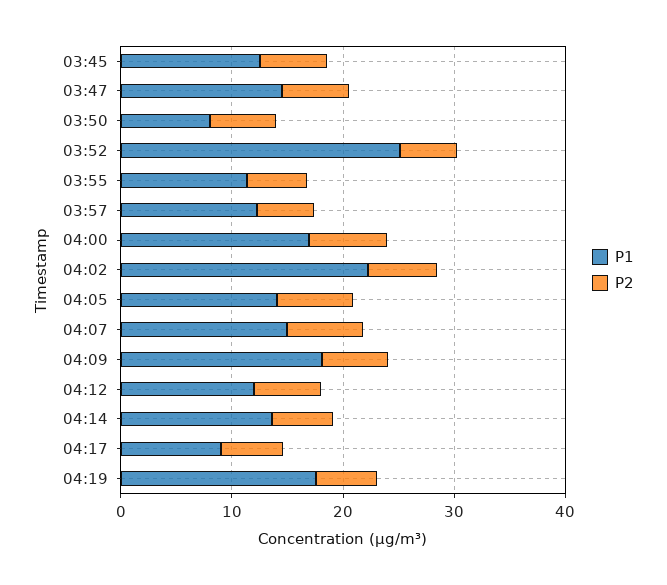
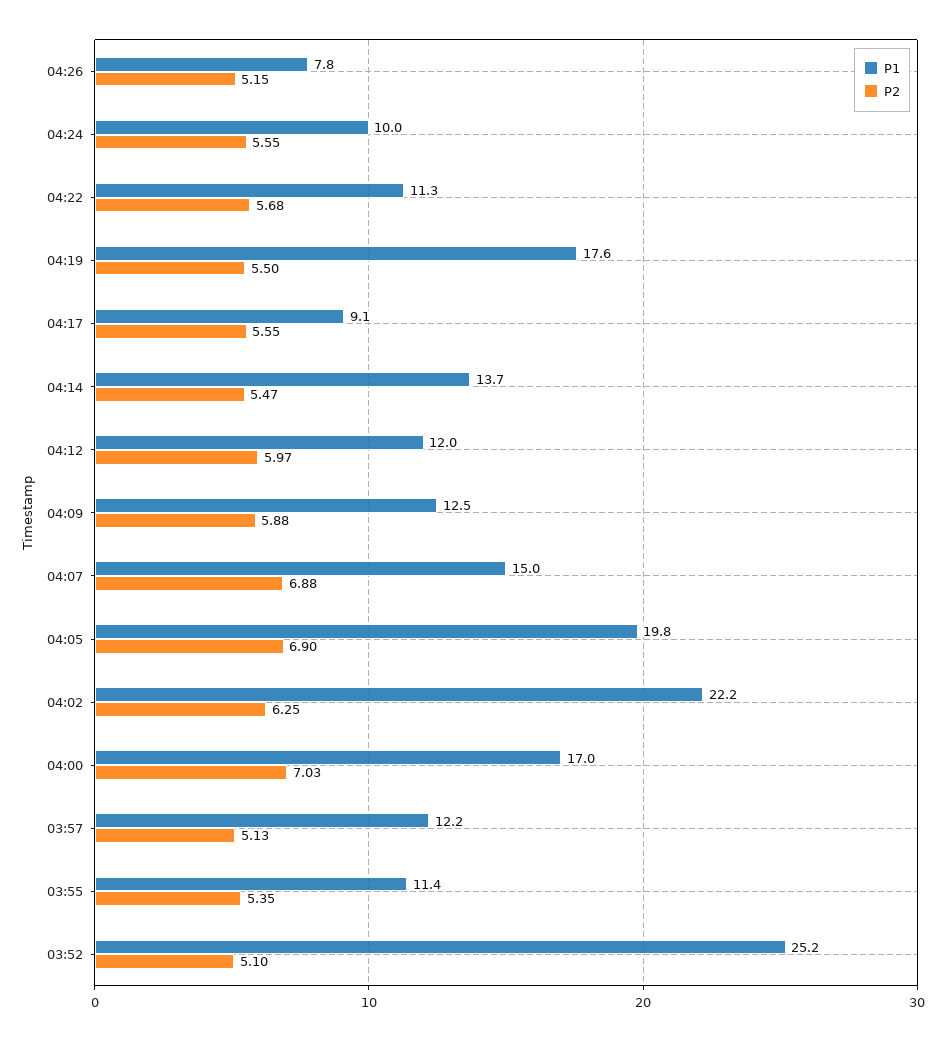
P1, 03:45: 12 -> none
P2, 03:45: 6 -> none
P1, 03:47: 14 -> none
P2, 03:47: 6 -> none
P1, 03:50: 8 -> none
P2, 03:50: 6 -> none
P1, 04:05: 14 -> 19.8
P1, 04:09: 18 -> 12.5
P1, 04:26: none -> 7.8
P2, 04:26: none -> 5.15
P1, 04:24: none -> 10
P2, 04:24: none -> 5.55
P1, 04:22: none -> 11.3
P2, 04:22: none -> 5.68

